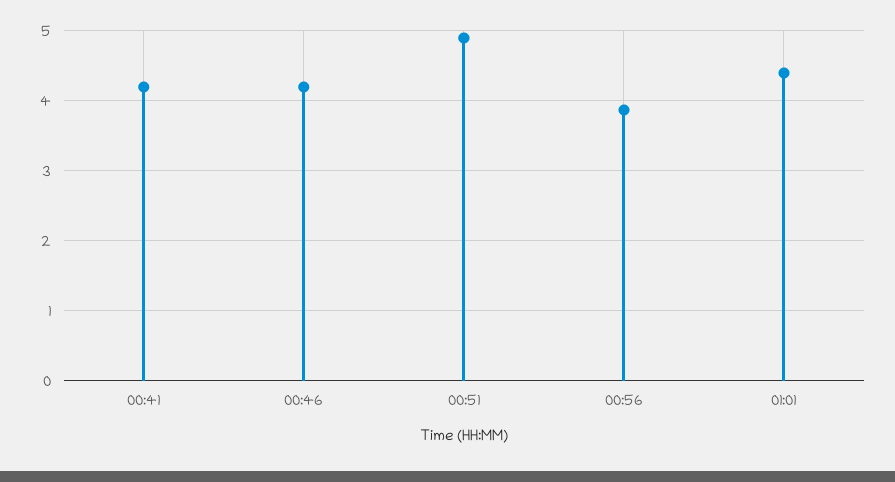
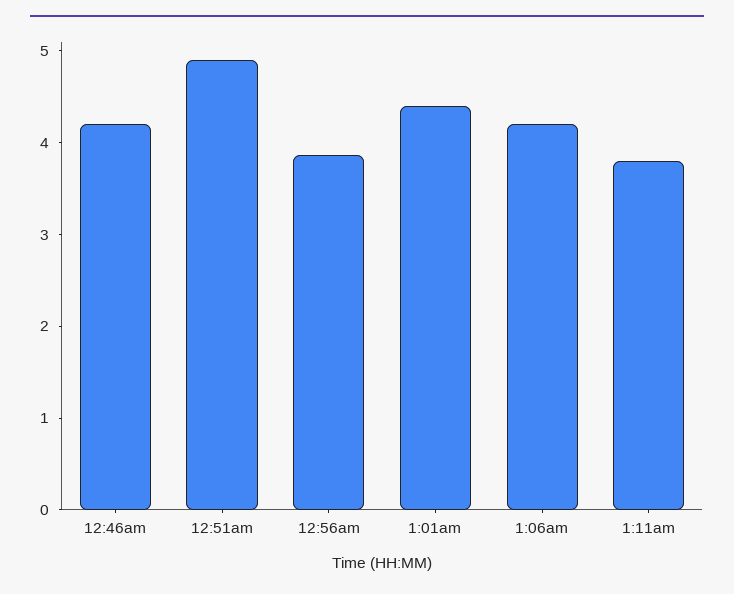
00:41: 4.2 -> none
1:06am: none -> 4.2
1:11am: none -> 3.8

